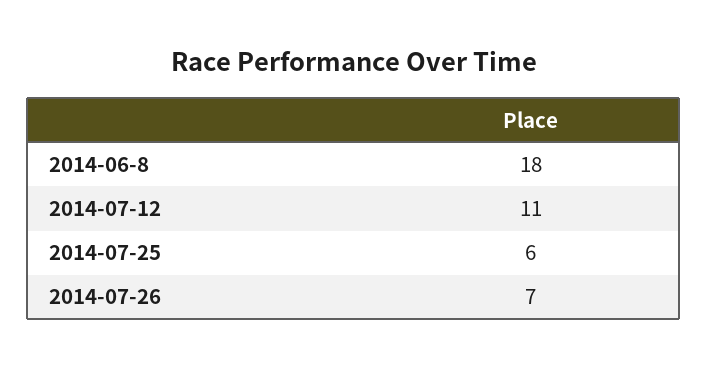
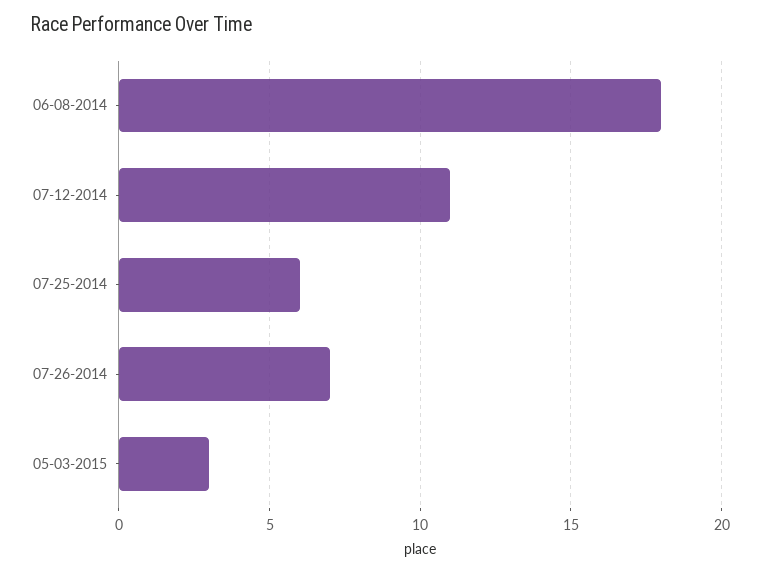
05-03-2015: none -> 3

